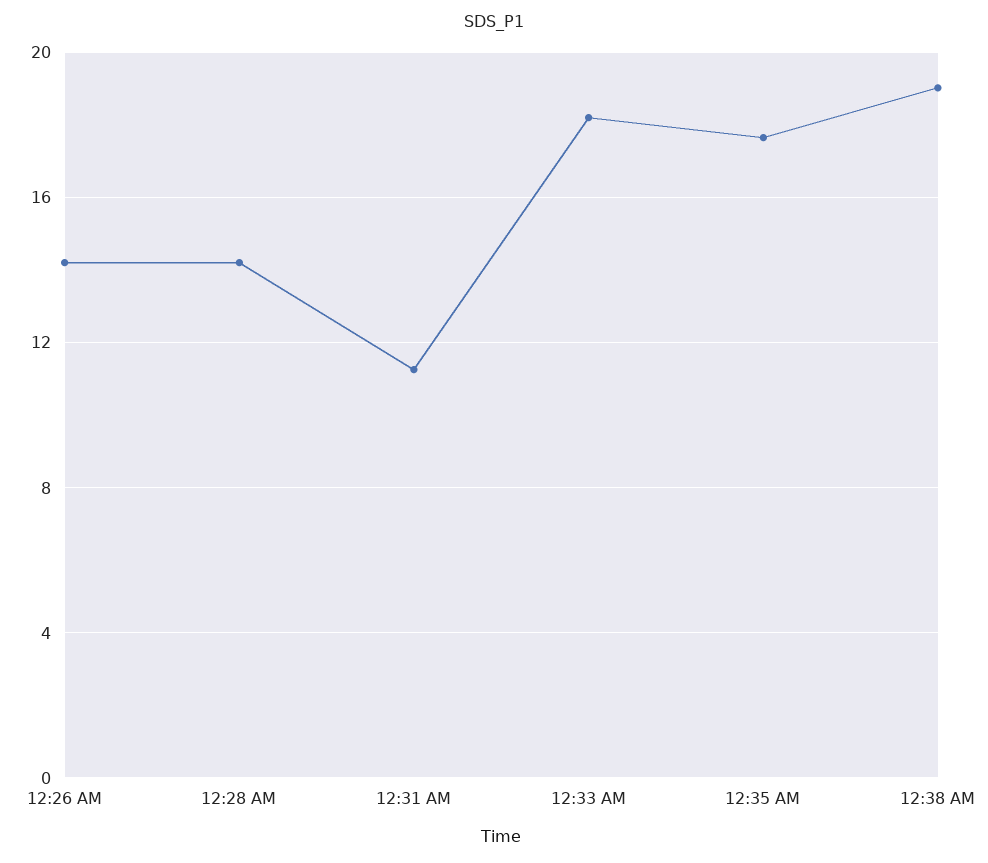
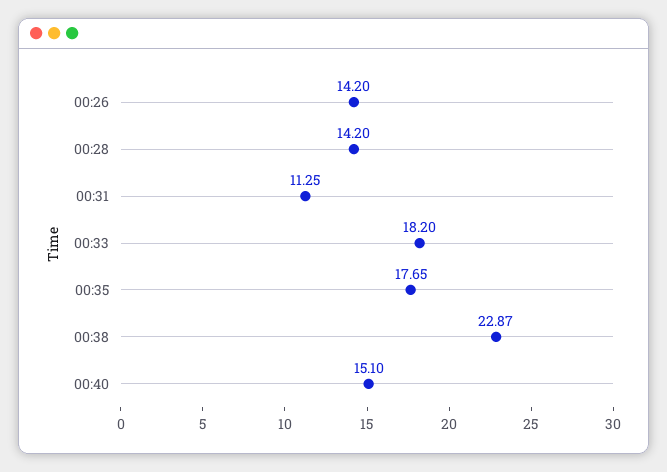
12:38 AM: 19 -> 22.87
00:40: none -> 15.1

